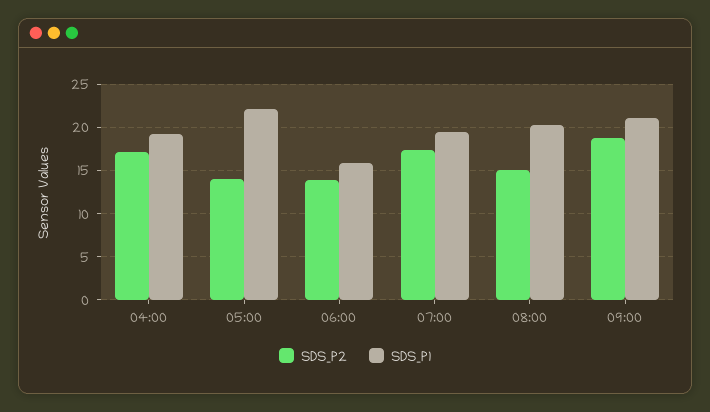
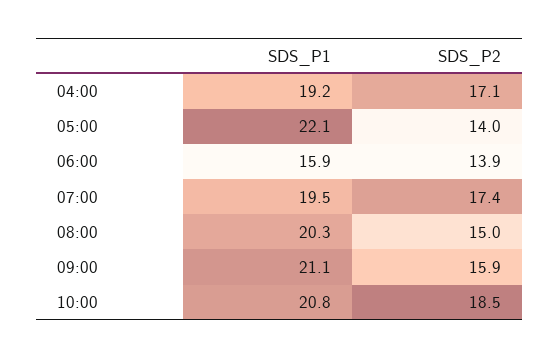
SDS_P2, 09:00: 19 -> 15.9
SDS_P1, 10:00: none -> 20.8
SDS_P2, 10:00: none -> 18.5

